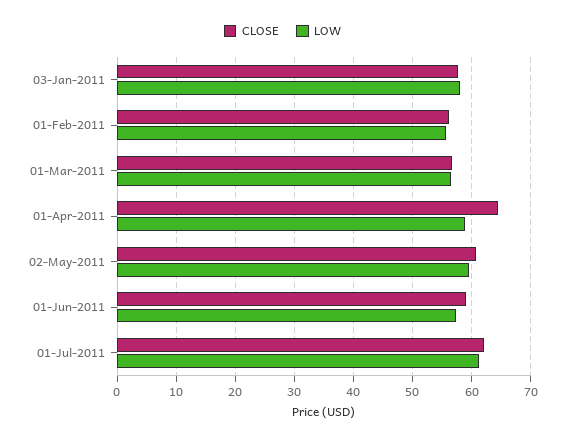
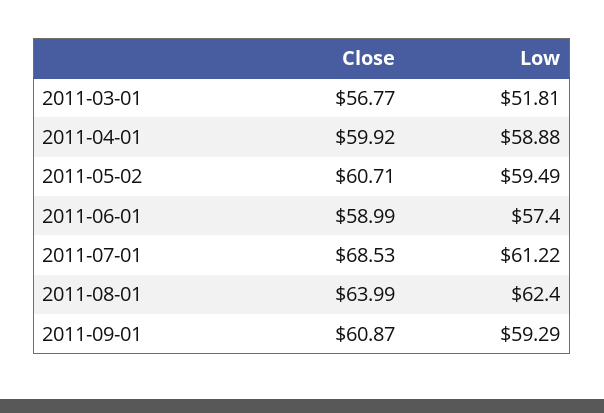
CLOSE, 03-Jan-2011: 58 -> none
LOW, 03-Jan-2011: 58 -> none
CLOSE, 01-Feb-2011: 56 -> none
LOW, 01-Feb-2011: 56 -> none
LOW, 01-Mar-2011: 56 -> 51.81
CLOSE, 01-Apr-2011: 64 -> 59.92
CLOSE, 01-Jul-2011: 62 -> 68.53
CLOSE, 2011-08-01: none -> 63.99
LOW, 2011-08-01: none -> 62.4
CLOSE, 2011-09-01: none -> 60.87
LOW, 2011-09-01: none -> 59.29

